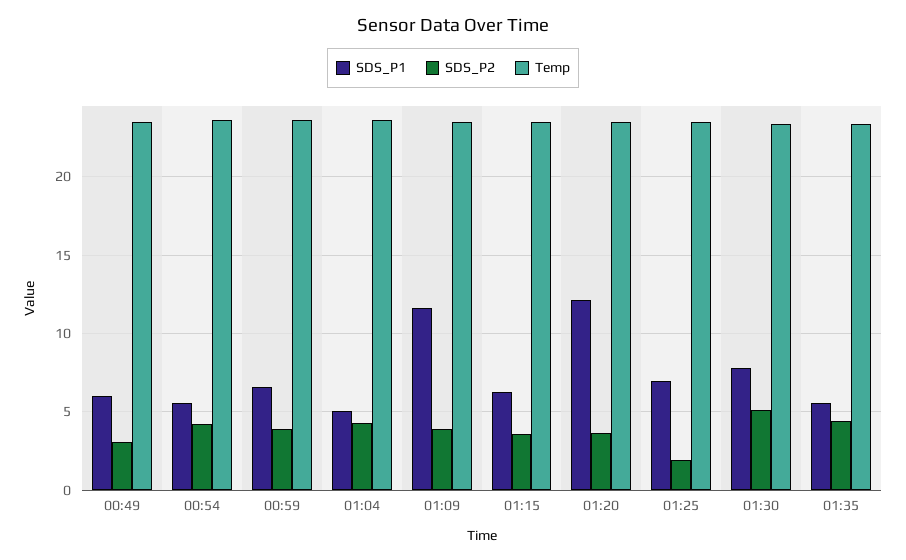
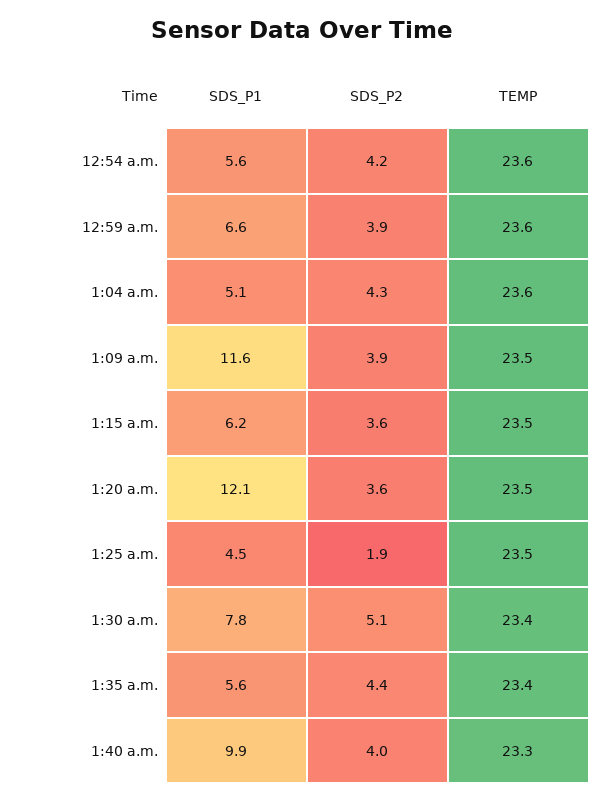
SDS_P1, 00:49: 6 -> none
SDS_P2, 00:49: 3 -> none
Temp, 00:49: 23.5 -> none
SDS_P1, 01:25: 7 -> 4.5
SDS_P1, 1:40 a.m.: none -> 9.9
SDS_P2, 1:40 a.m.: none -> 4
Temp, 1:40 a.m.: none -> 23.3

